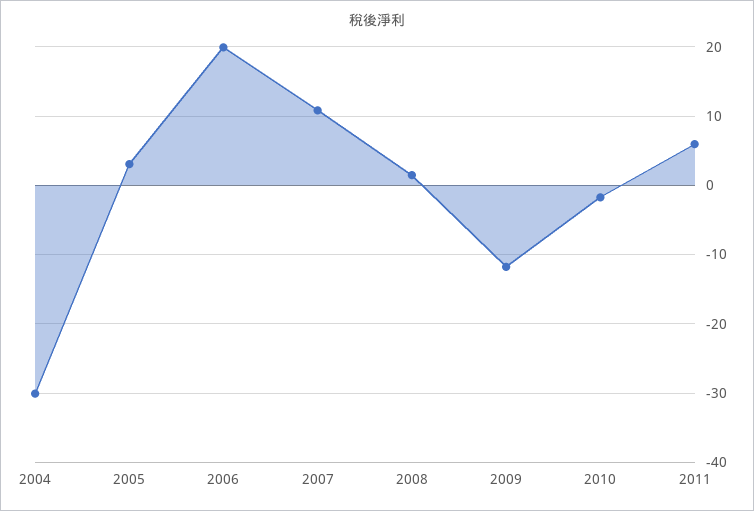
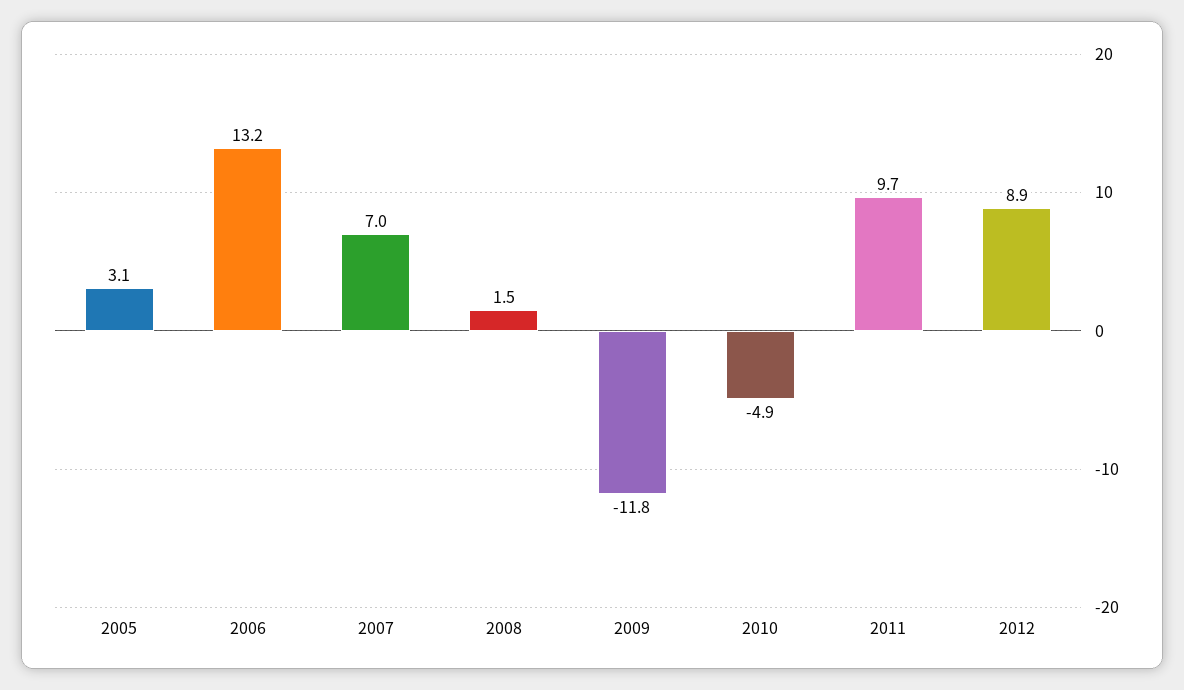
2004: -30 -> none
2006: 20 -> 13.2
2007: 11 -> 7
2010: -2 -> -4.9
2011: 6 -> 9.7
2012: none -> 8.9

